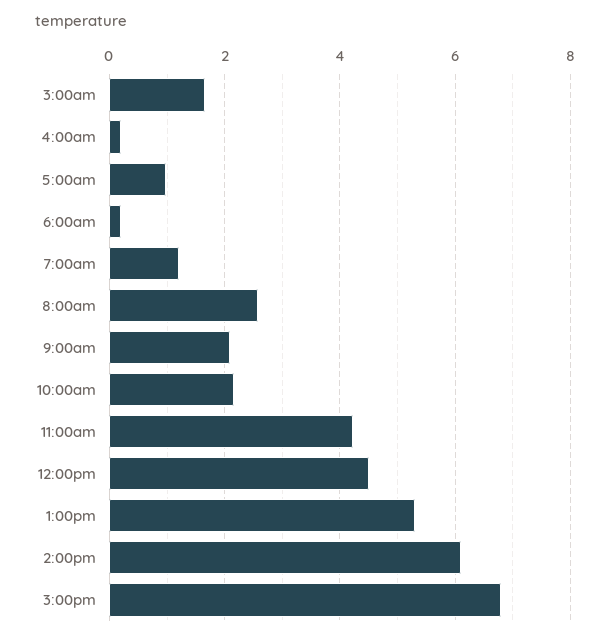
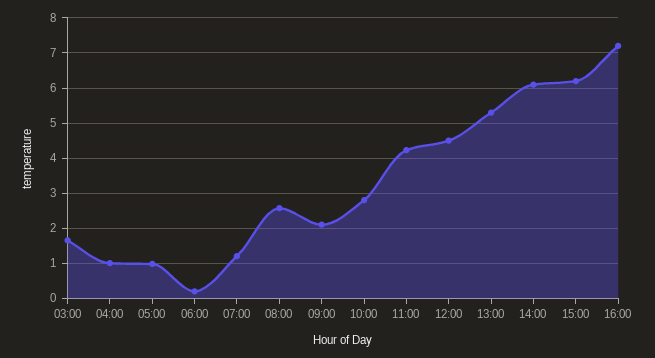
4:00am: 0.2 -> 1
10:00am: 2.2 -> 2.8
3:00pm: 6.8 -> 6.2
16:00: none -> 7.2

